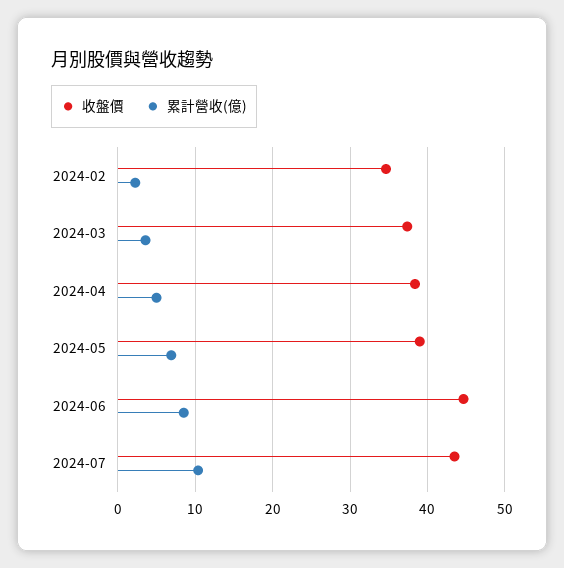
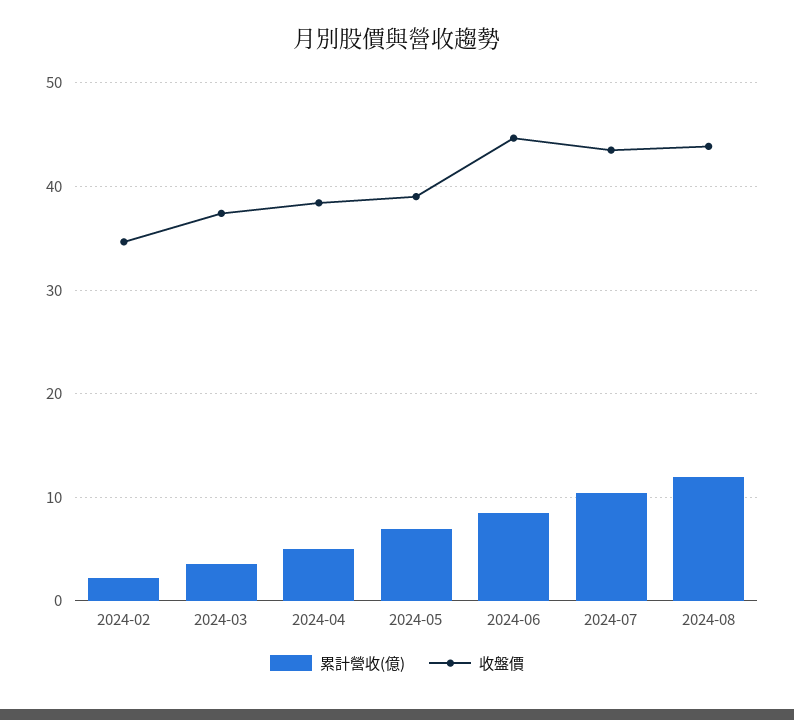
累計營收(億), 2024-08: none -> 12
收盤價, 2024-08: none -> 44

